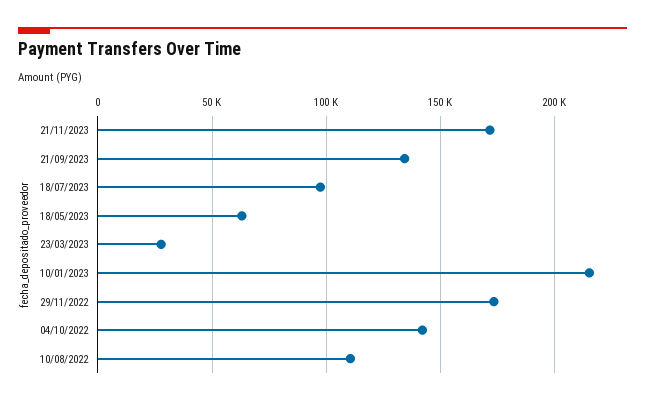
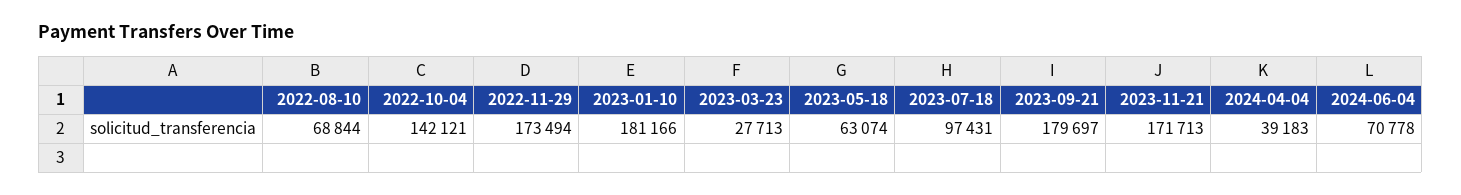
21/09/2023: 135000 -> 179697
10/01/2023: 215000 -> 181166
10/08/2022: 110000 -> 68844
2024-04-04: none -> 39183
2024-06-04: none -> 70778

